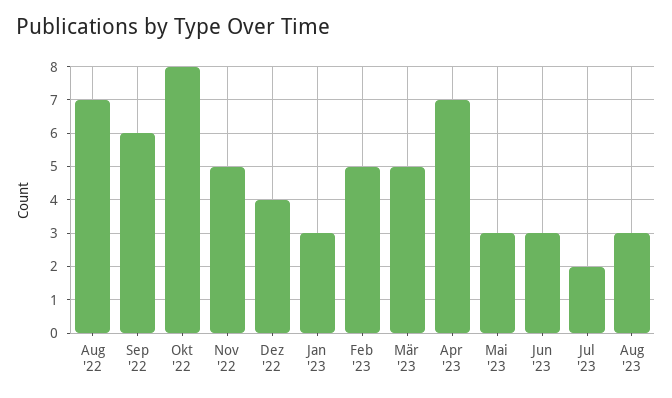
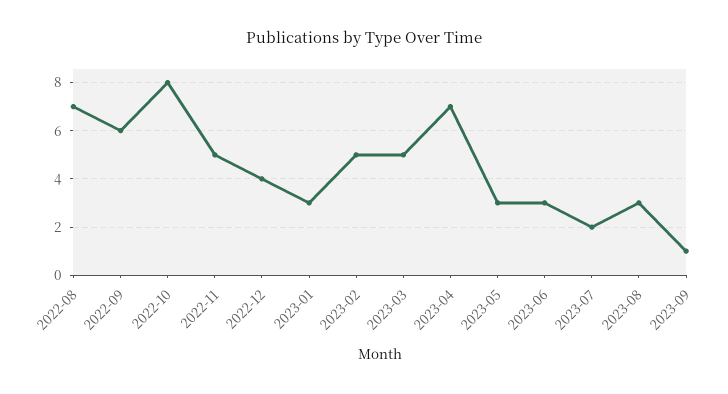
2023-09: none -> 1

